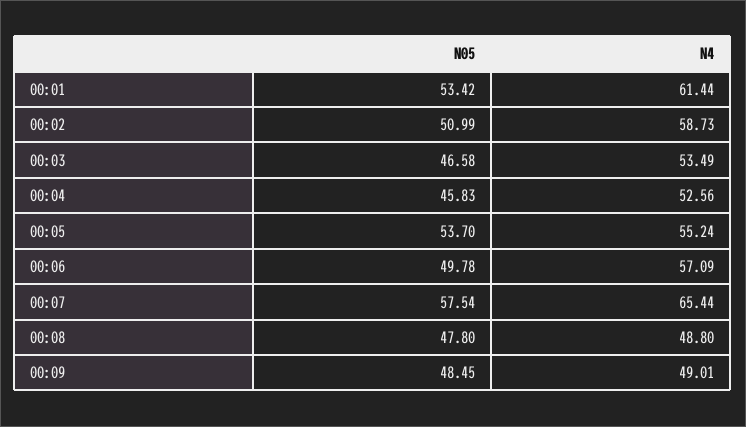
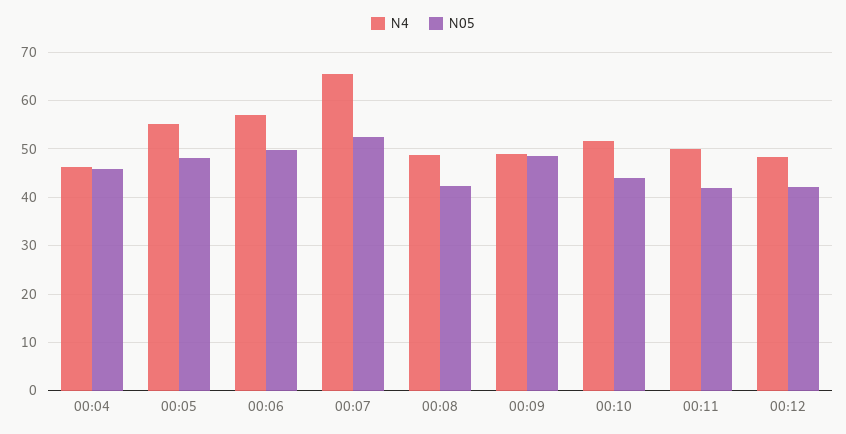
N05, 00:01: 53.42 -> none
N4, 00:01: 61.44 -> none
N05, 00:02: 50.99 -> none
N4, 00:02: 58.73 -> none
N05, 00:03: 46.58 -> none
N4, 00:03: 53.49 -> none
N4, 00:04: 52.56 -> 46
N05, 00:05: 53.7 -> 48
N05, 00:07: 57.54 -> 52
N05, 00:08: 47.8 -> 42
N4, 00:10: none -> 52
N05, 00:10: none -> 44
N4, 00:11: none -> 50
N05, 00:11: none -> 42
N4, 00:12: none -> 48
N05, 00:12: none -> 42

